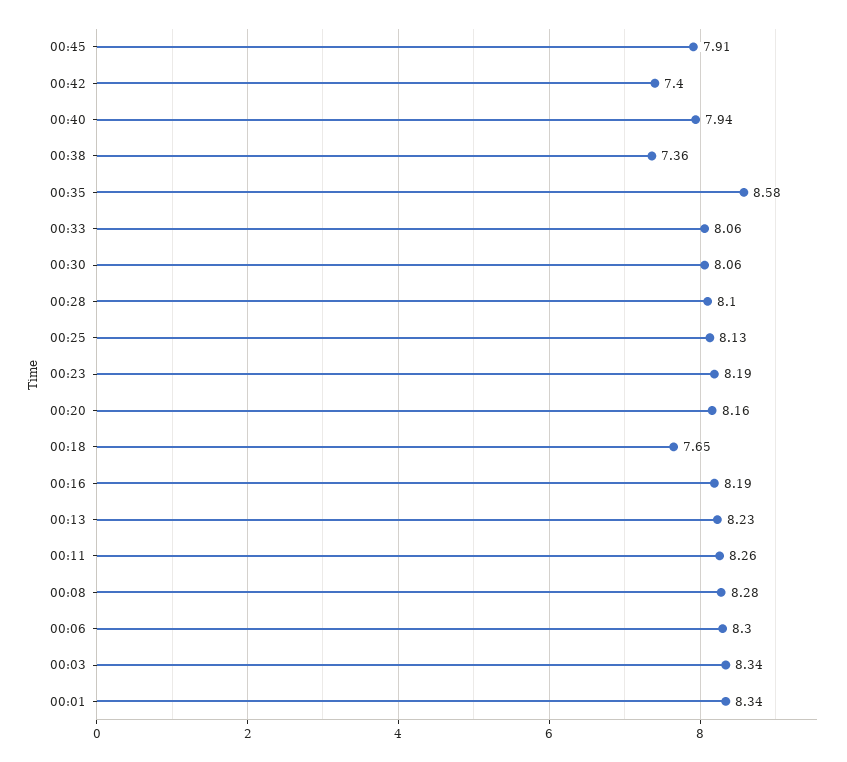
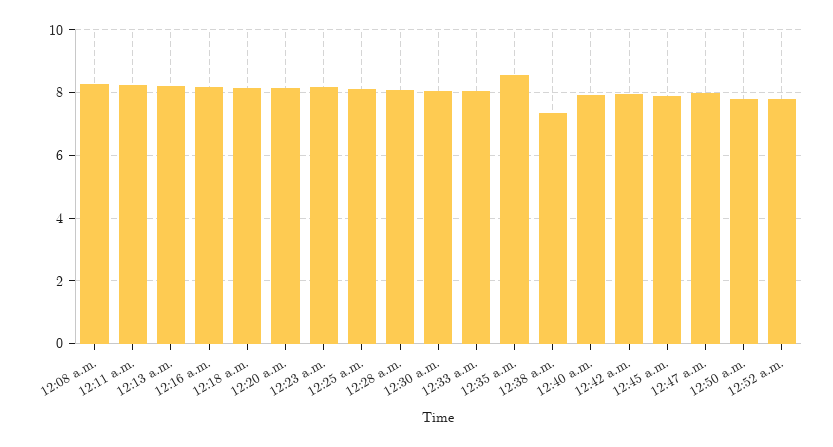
00:42: 7.4 -> 8
00:18: 7.65 -> 8.2
00:06: 8.3 -> none
00:03: 8.34 -> none
00:01: 8.34 -> none
12:47 a.m.: none -> 8
12:50 a.m.: none -> 7.8
12:52 a.m.: none -> 7.8

